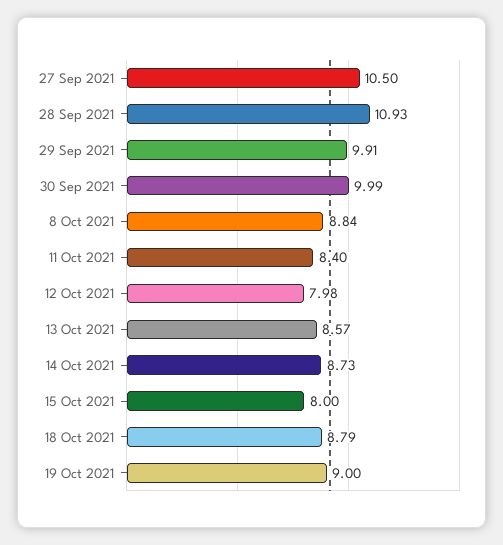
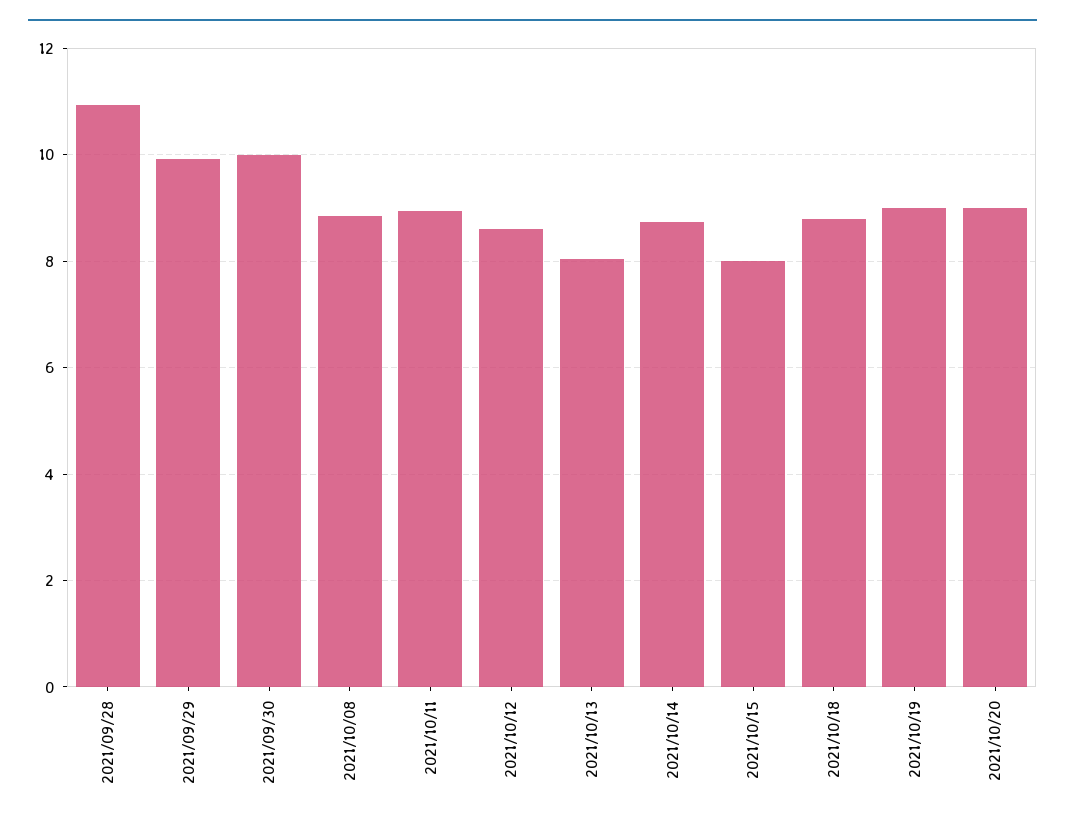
27 Sep 2021: 10.5 -> none
11 Oct 2021: 8.4 -> 9
12 Oct 2021: 7.98 -> 8.6
13 Oct 2021: 8.57 -> 8
2021/10/20: none -> 9

